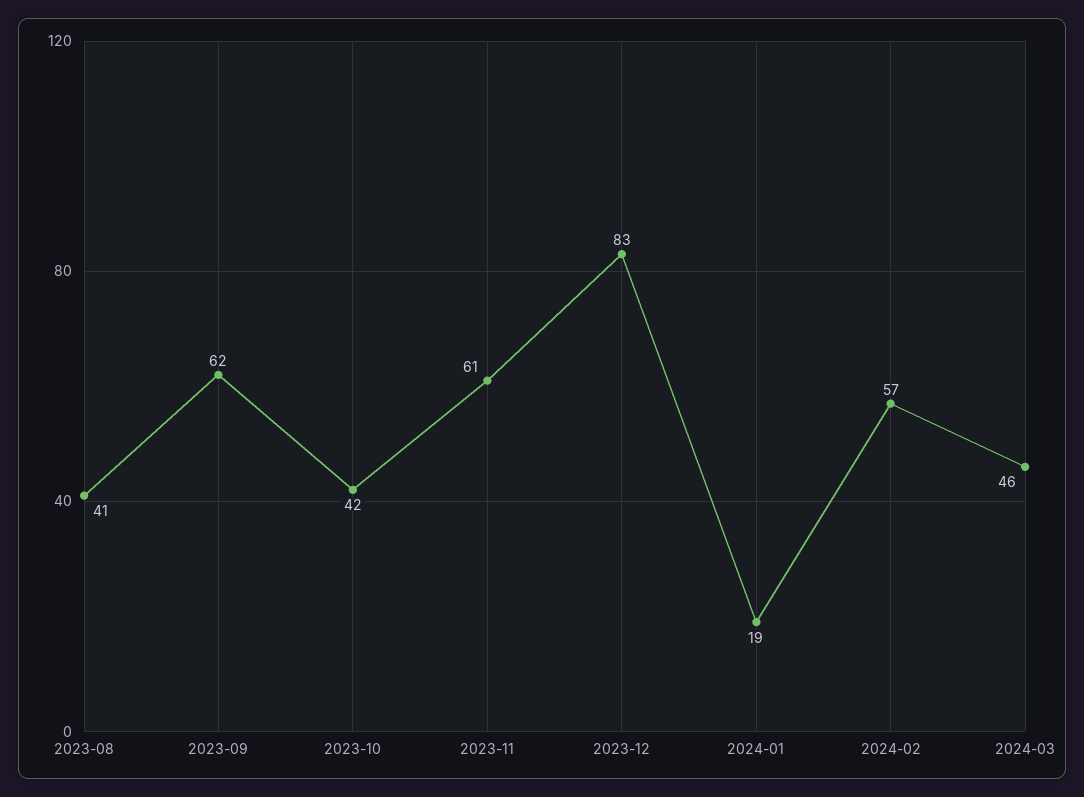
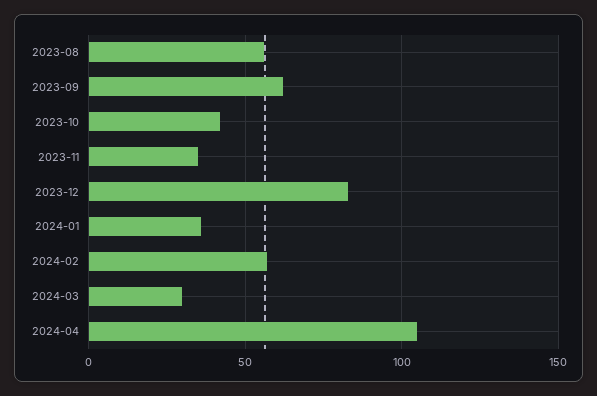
2023-08: 41 -> 55
2023-11: 61 -> 35
2024-01: 19 -> 35
2024-03: 46 -> 30
2024-04: none -> 105

